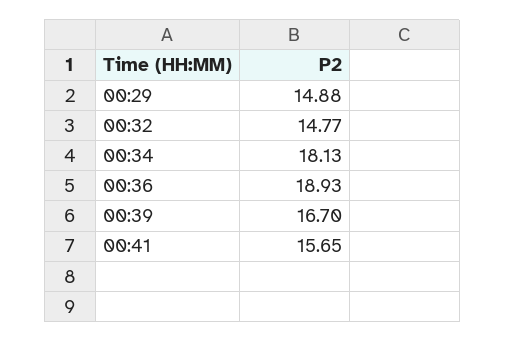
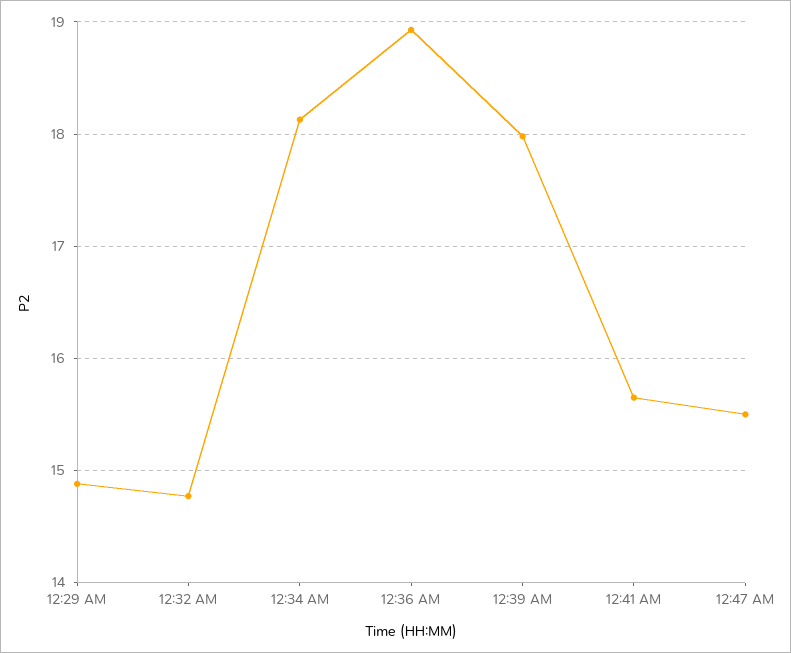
00:39: 16.7 -> 18
12:47 AM: none -> 15.5

